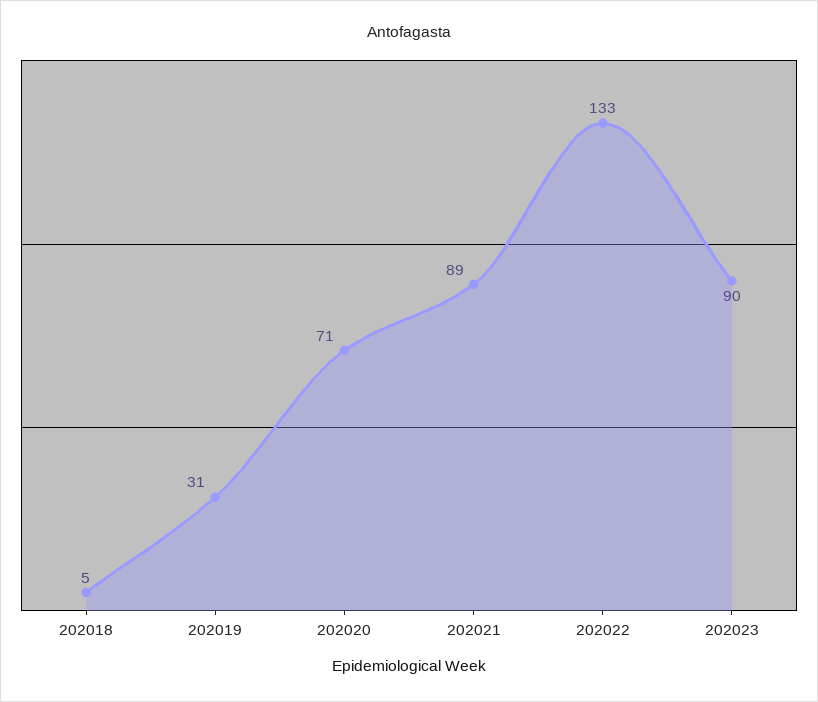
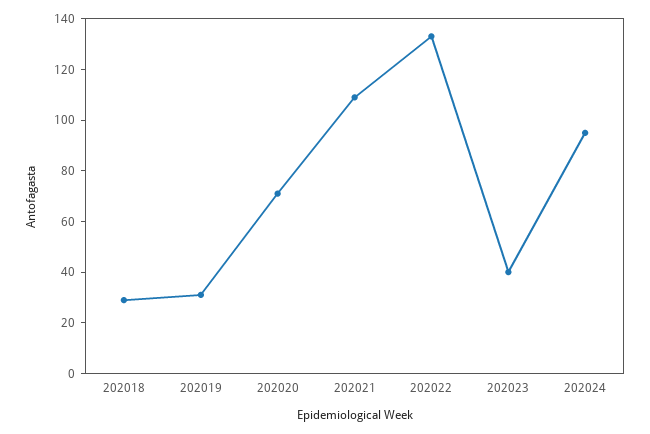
202018: 5 -> 30
202021: 89 -> 110
202023: 90 -> 40
202024: none -> 95

